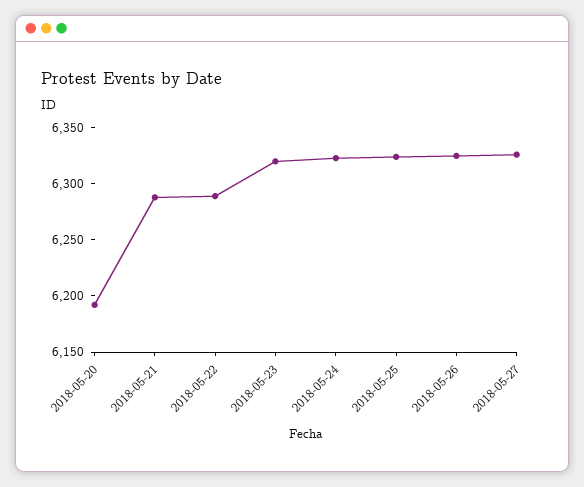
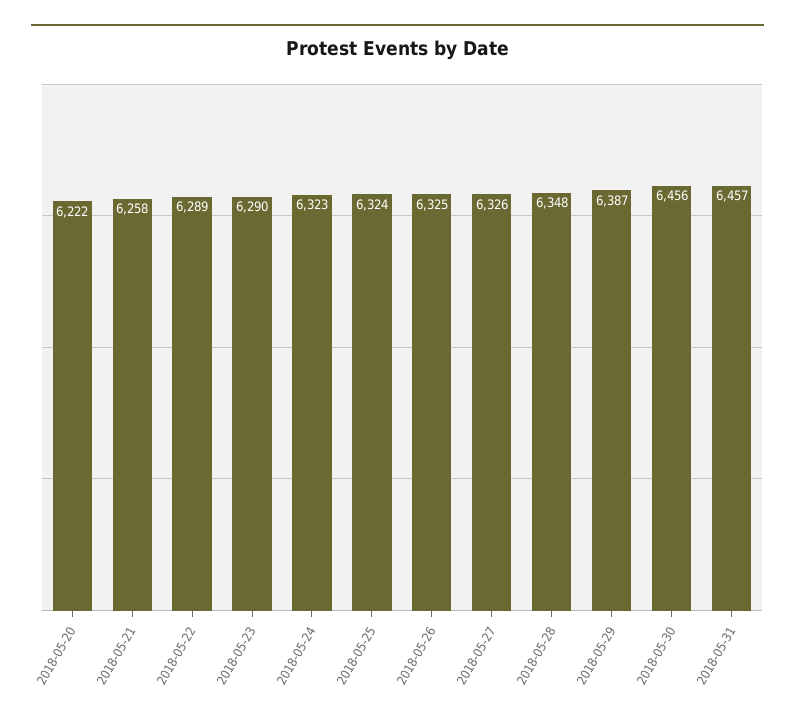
2018-05-20: 6190 -> 6222
2018-05-21: 6290 -> 6258
2018-05-23: 6320 -> 6290
2018-05-28: none -> 6348
2018-05-29: none -> 6387
2018-05-30: none -> 6456
2018-05-31: none -> 6457

